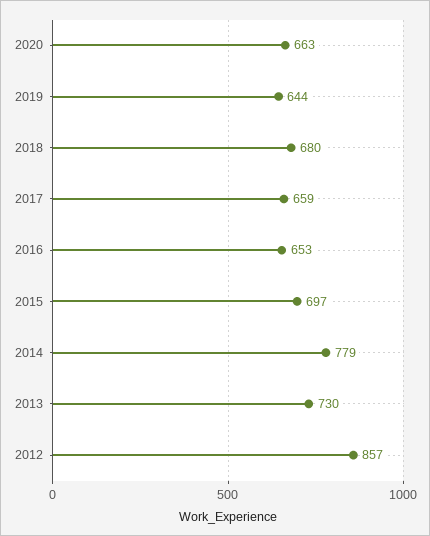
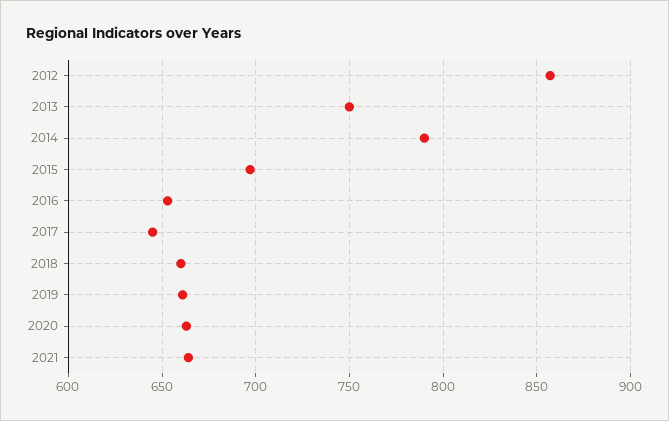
2019: 644 -> 660
2018: 680 -> 660
2017: 659 -> 645
2014: 779 -> 790
2013: 730 -> 750
2021: none -> 665

